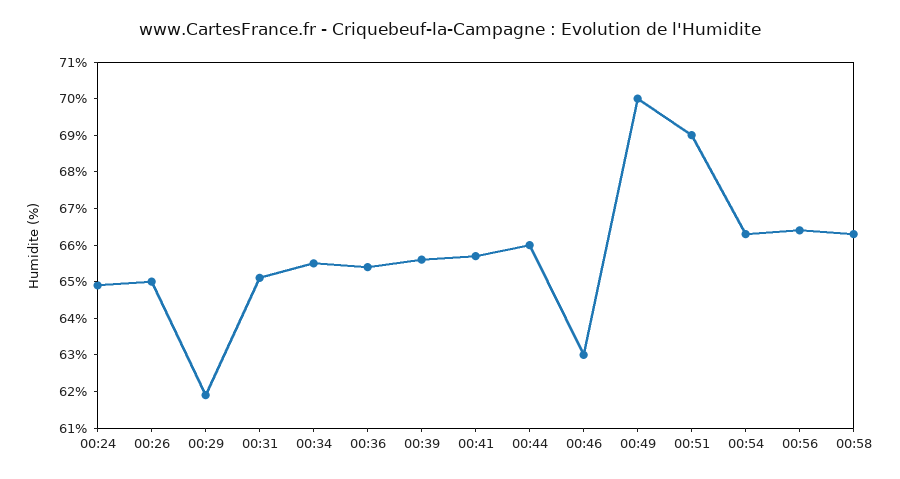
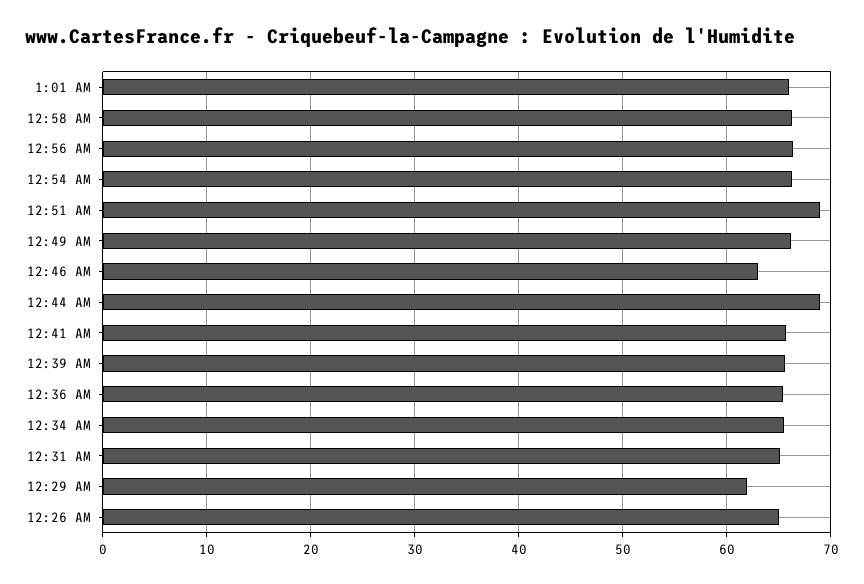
00:24: 65 -> none
00:44: 66 -> 69
00:49: 70 -> 66
1:01 AM: none -> 66

